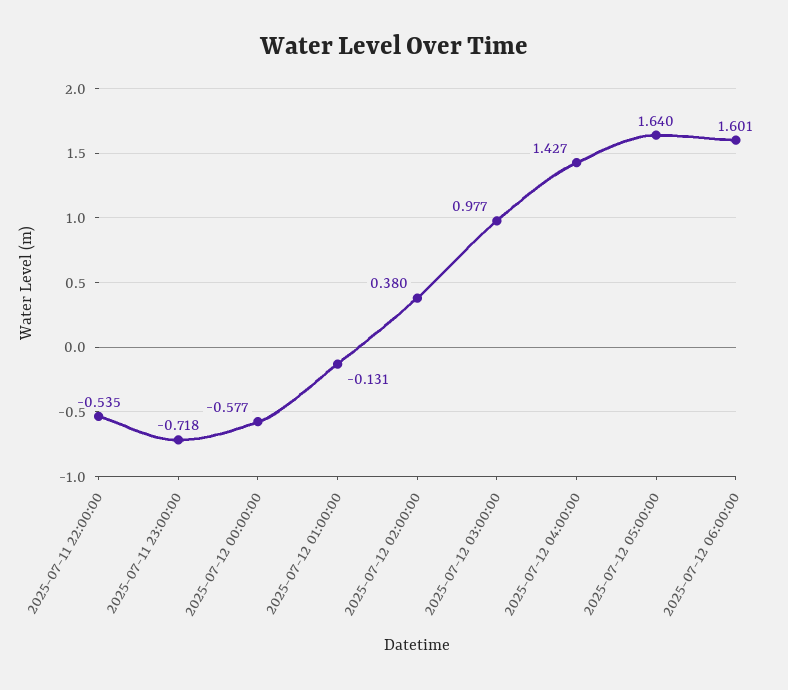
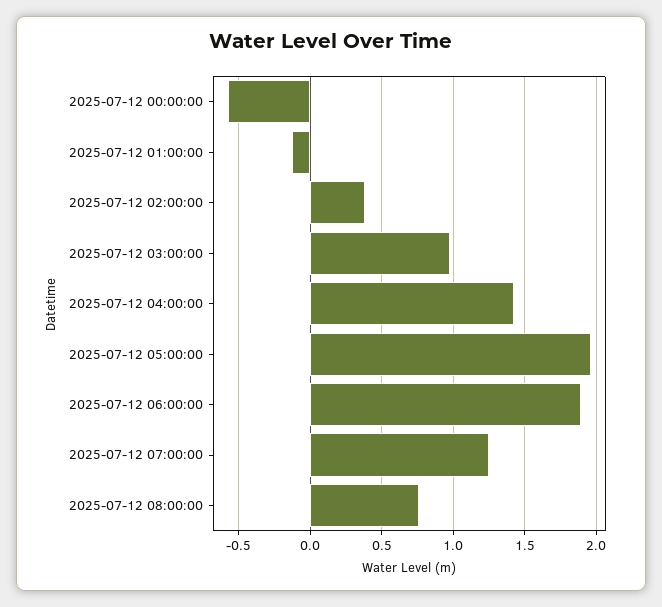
2025-07-11 22:00:00: -0.535 -> none
2025-07-11 23:00:00: -0.718 -> none
2025-07-12 05:00:00: 1.64 -> 1.95
2025-07-12 06:00:00: 1.601 -> 1.9
2025-07-12 07:00:00: none -> 1.25
2025-07-12 08:00:00: none -> 0.75

